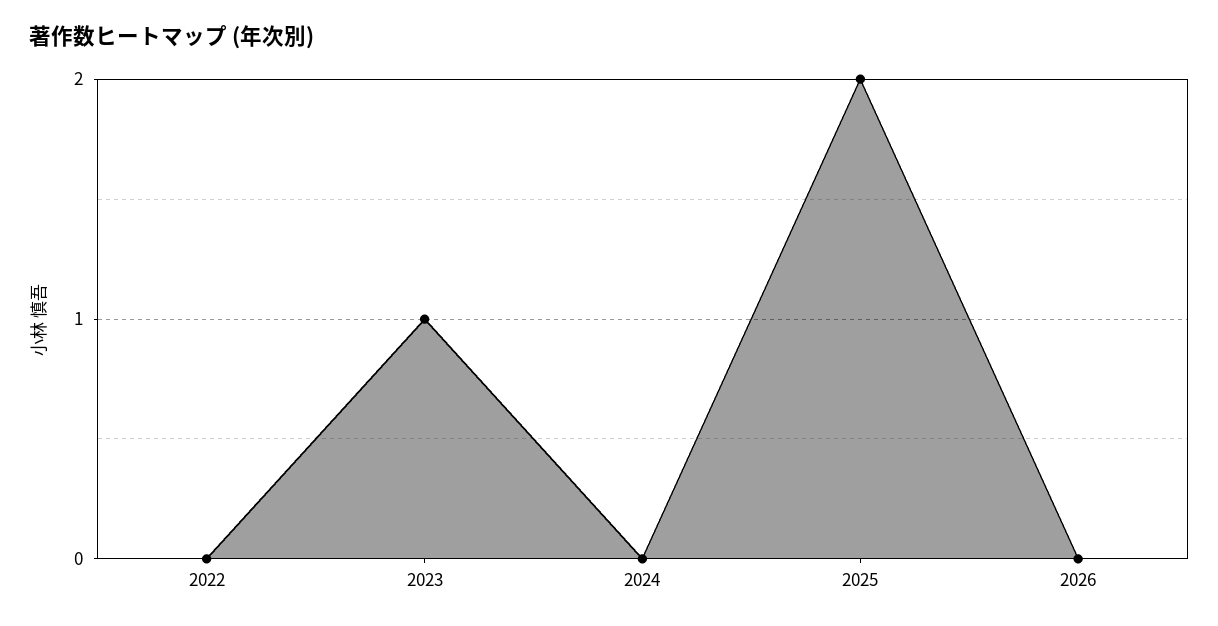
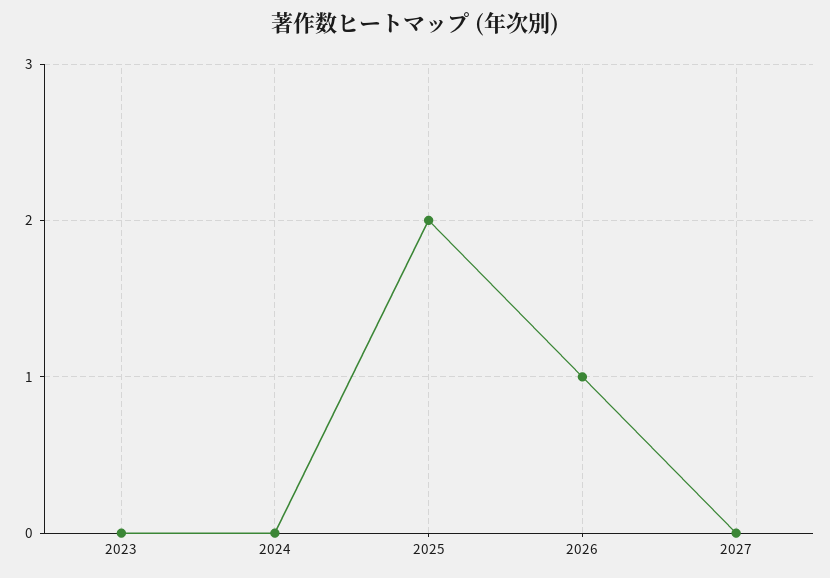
2022: 0 -> none
2023: 1 -> 0
2026: 0 -> 1
2027: none -> 0

